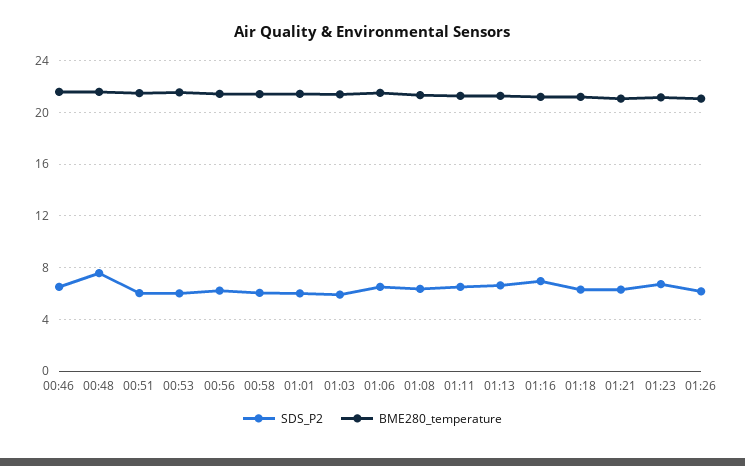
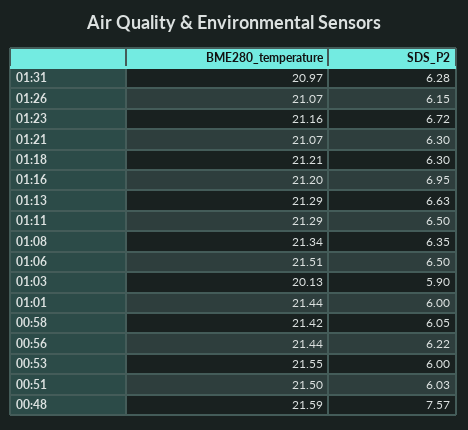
SDS_P2, 00:46: 6.5 -> none
BME280_temperature, 00:46: 21.5 -> none
BME280_temperature, 01:03: 21.5 -> 20.13
BME280_temperature, 01:31: none -> 20.97
SDS_P2, 01:31: none -> 6.28

